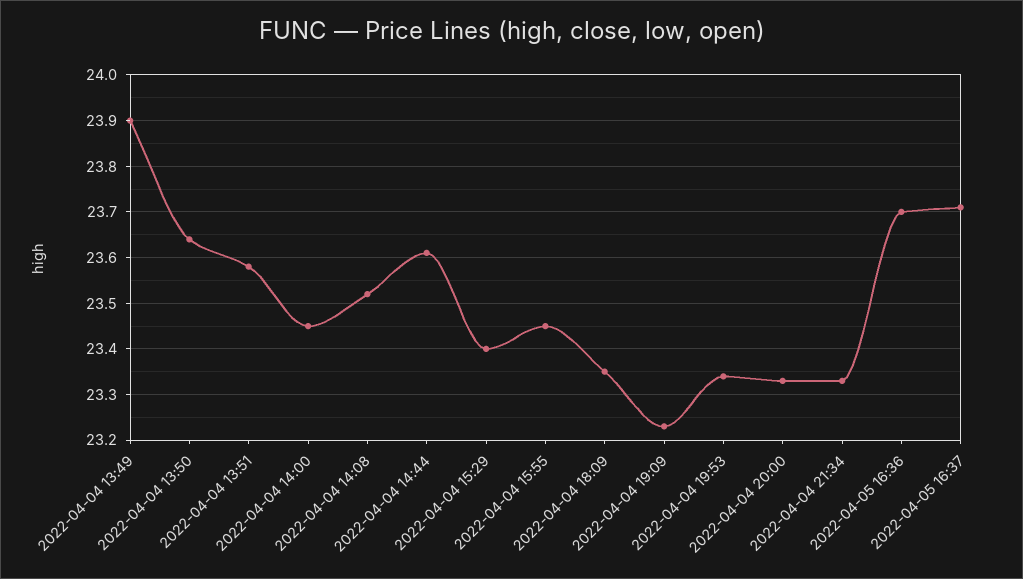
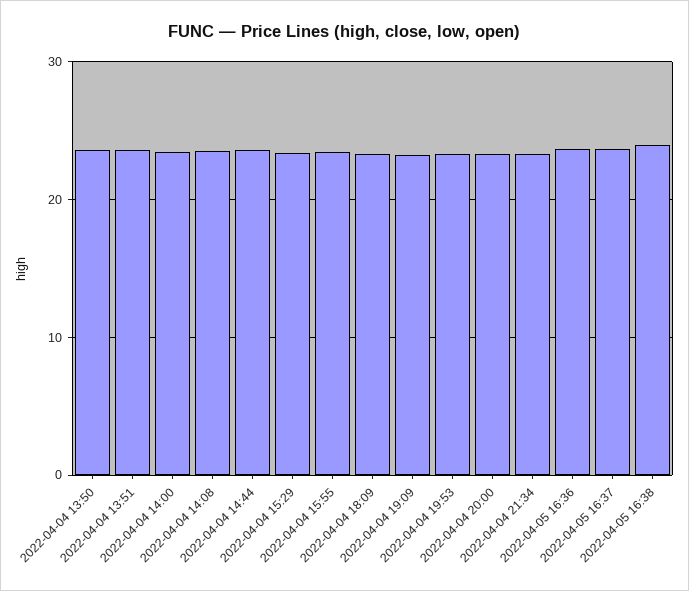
2022-04-04 13:49: 23.9 -> none
2022-04-05 16:38: none -> 24

